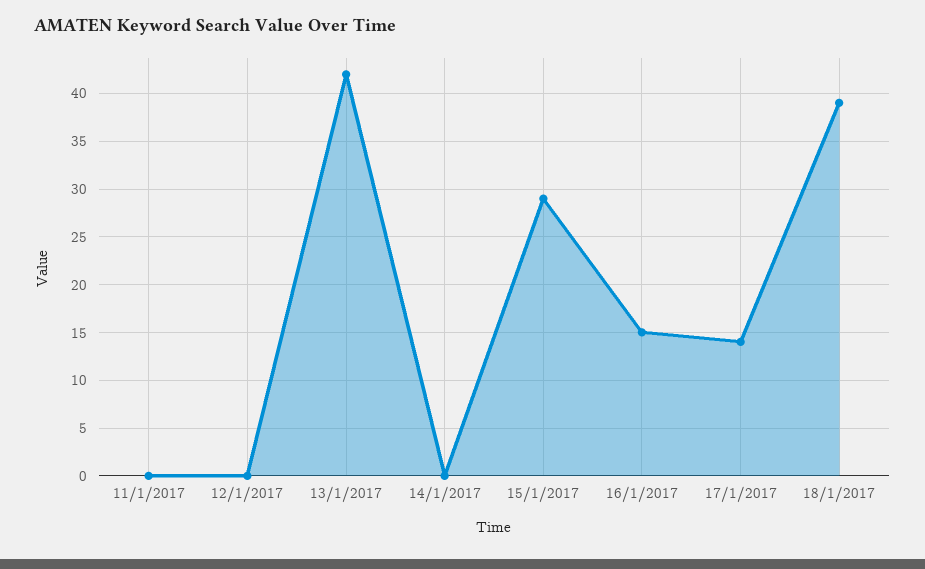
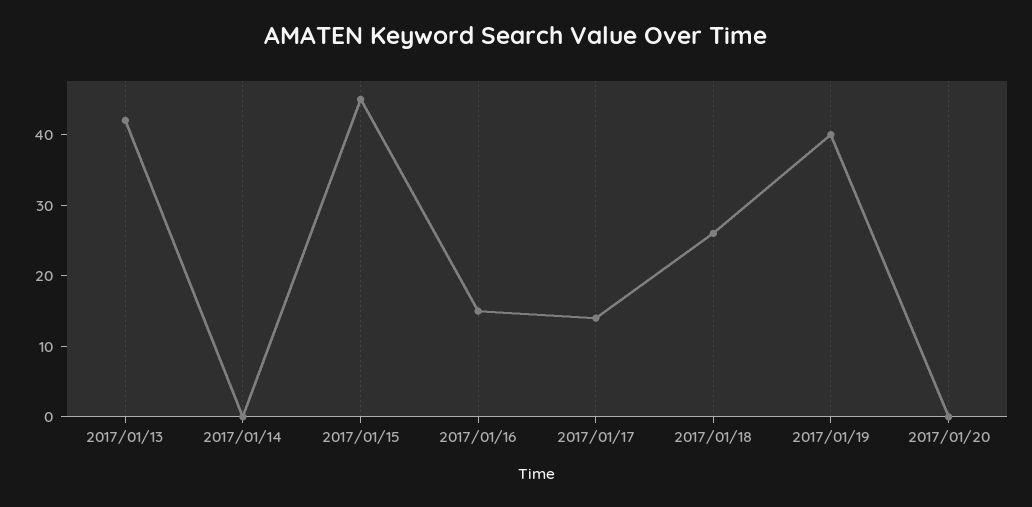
11/1/2017: 0 -> none
12/1/2017: 0 -> none
15/1/2017: 29 -> 45
18/1/2017: 39 -> 25
2017/01/19: none -> 40
2017/01/20: none -> 0

